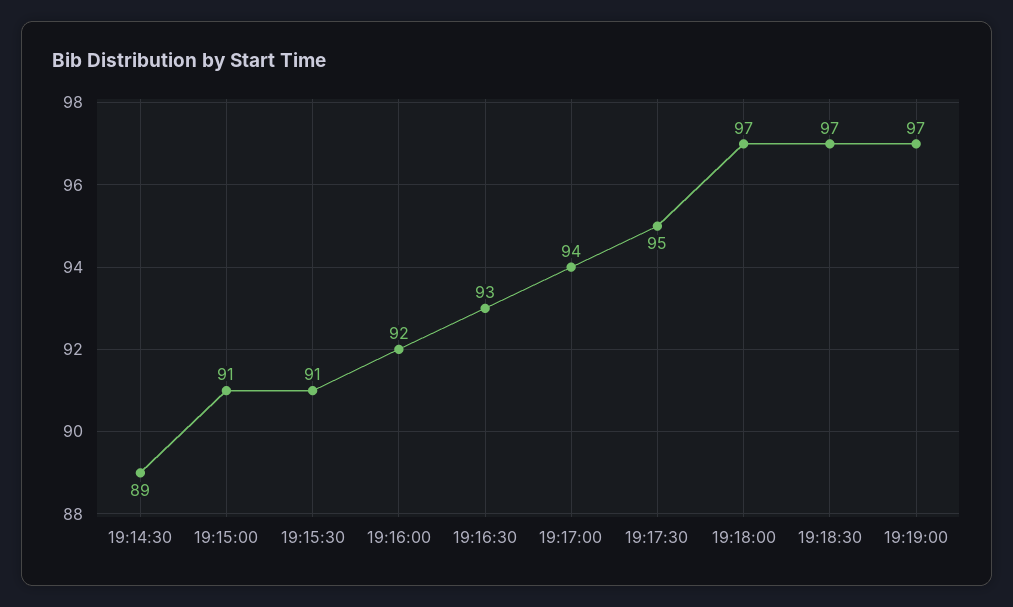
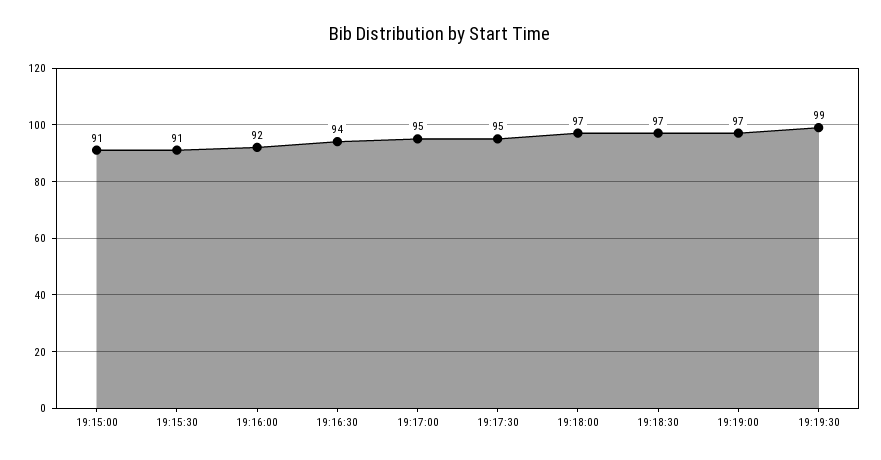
19:14:30: 89 -> none
19:16:30: 93 -> 94
19:17:00: 94 -> 95
19:19:30: none -> 99

